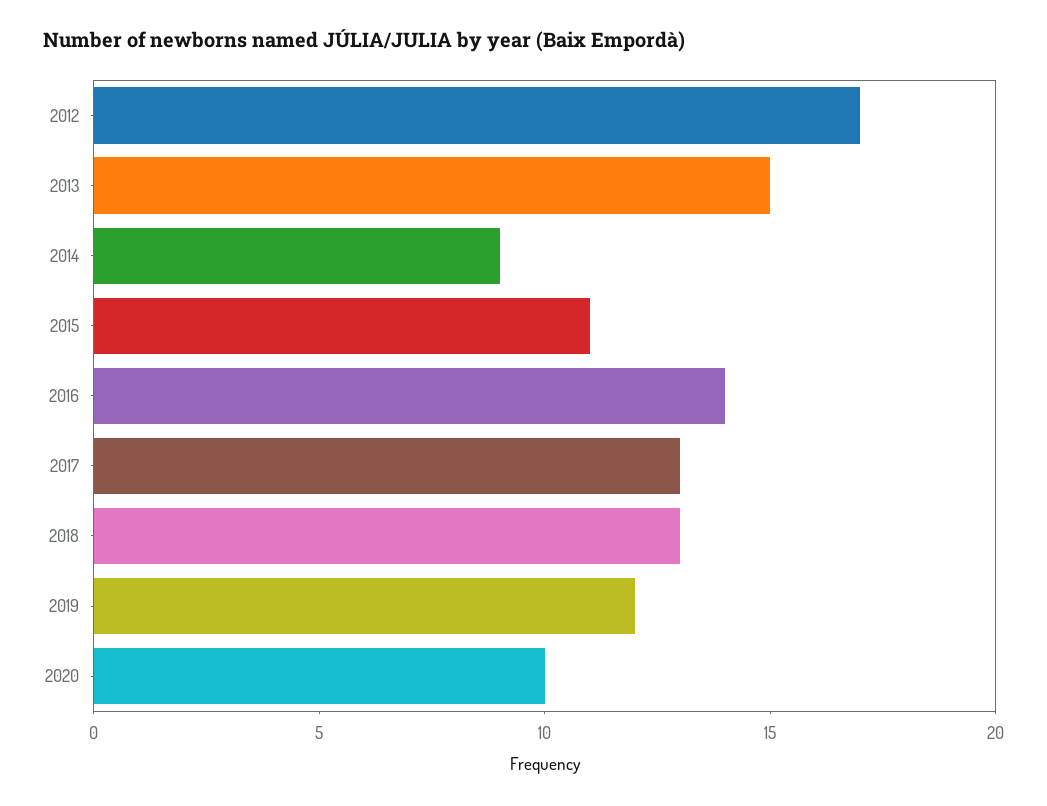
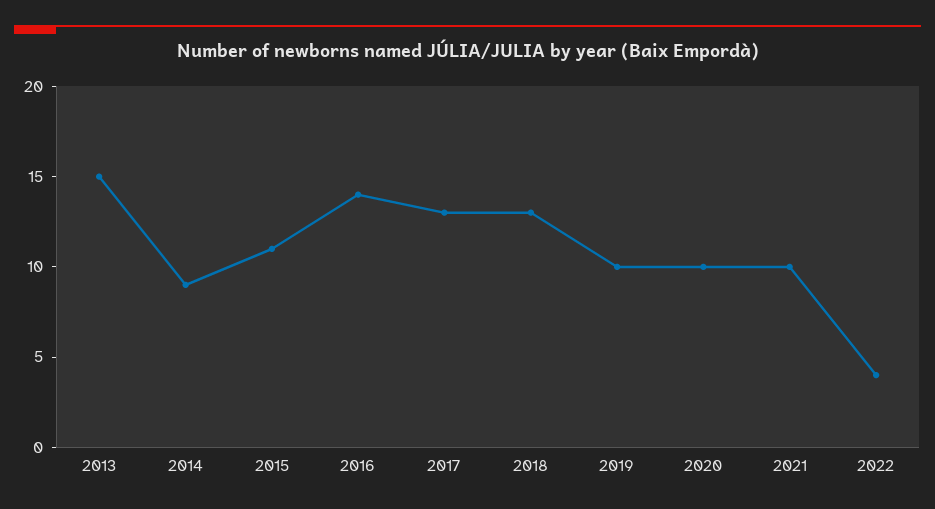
2012: 17 -> none
2019: 12 -> 10
2021: none -> 10
2022: none -> 4

